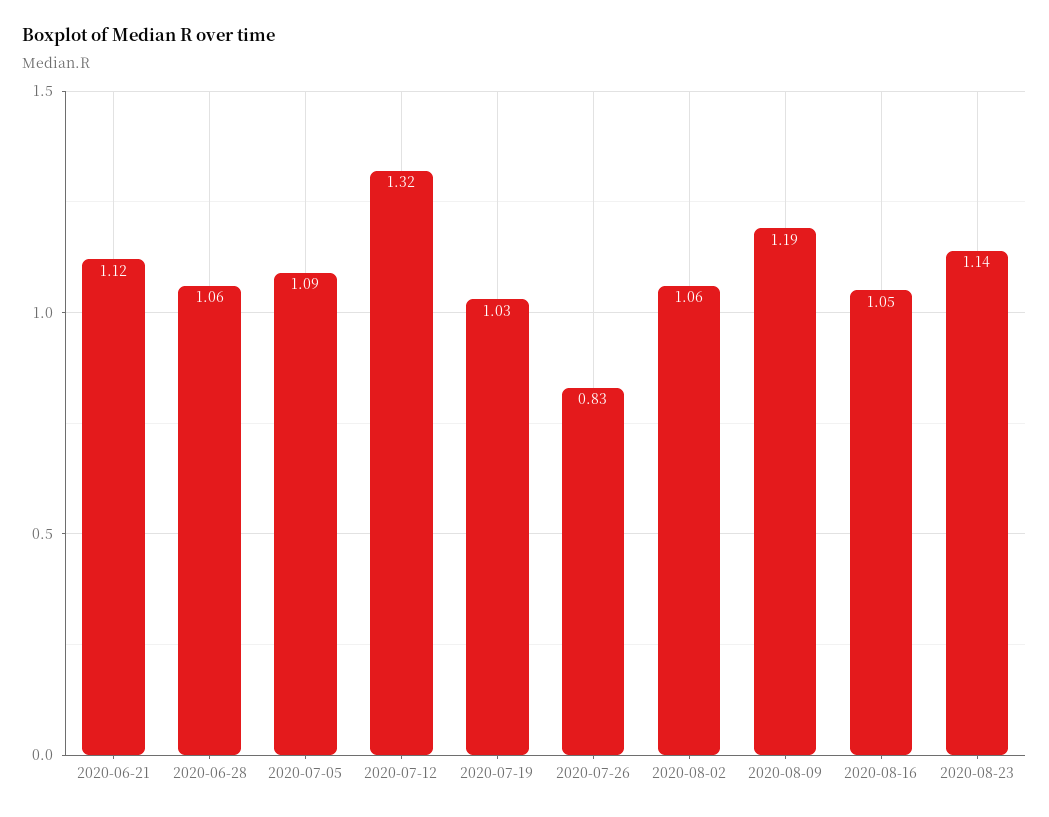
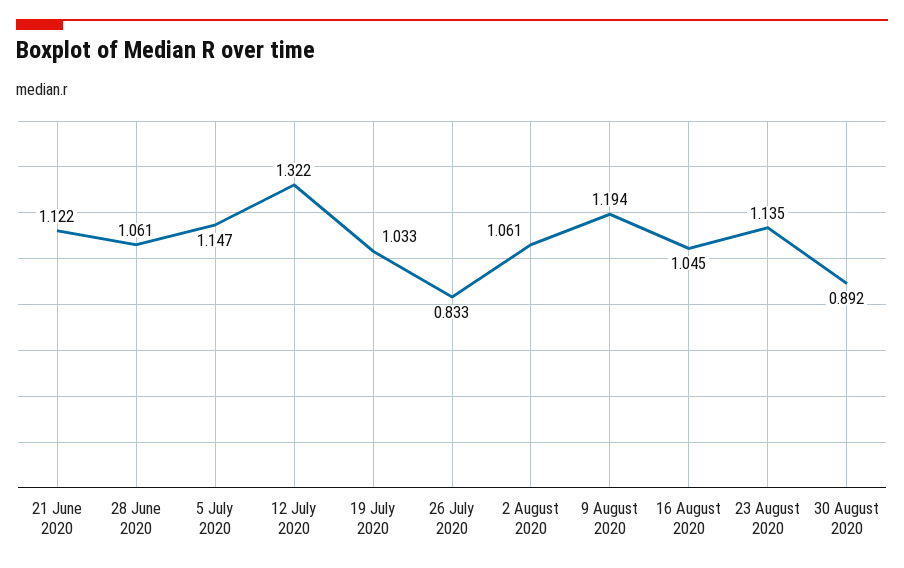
2020-07-05: 1.09 -> 1.147
30 August 2020: none -> 0.892

